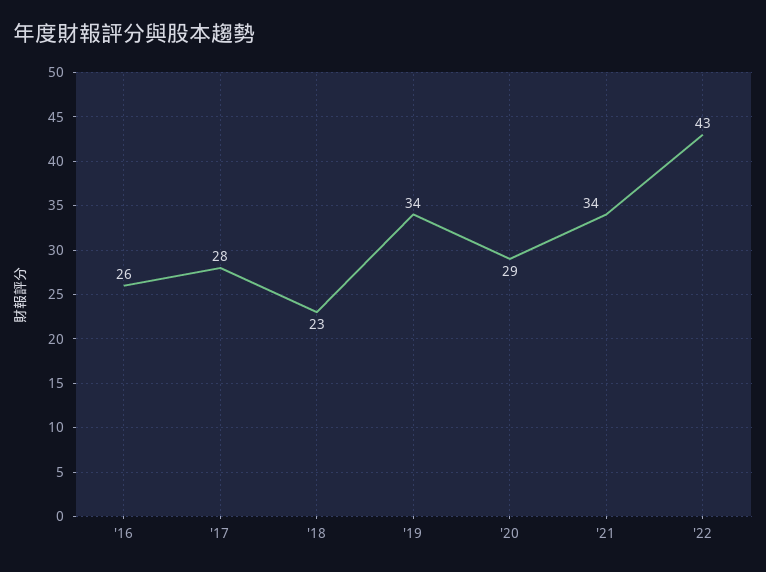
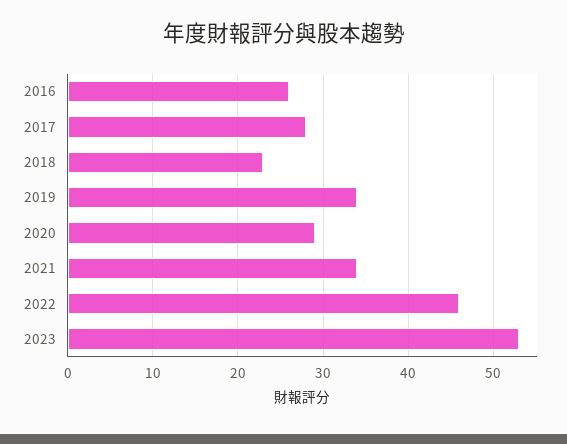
'22: 43 -> 46
2023: none -> 53

